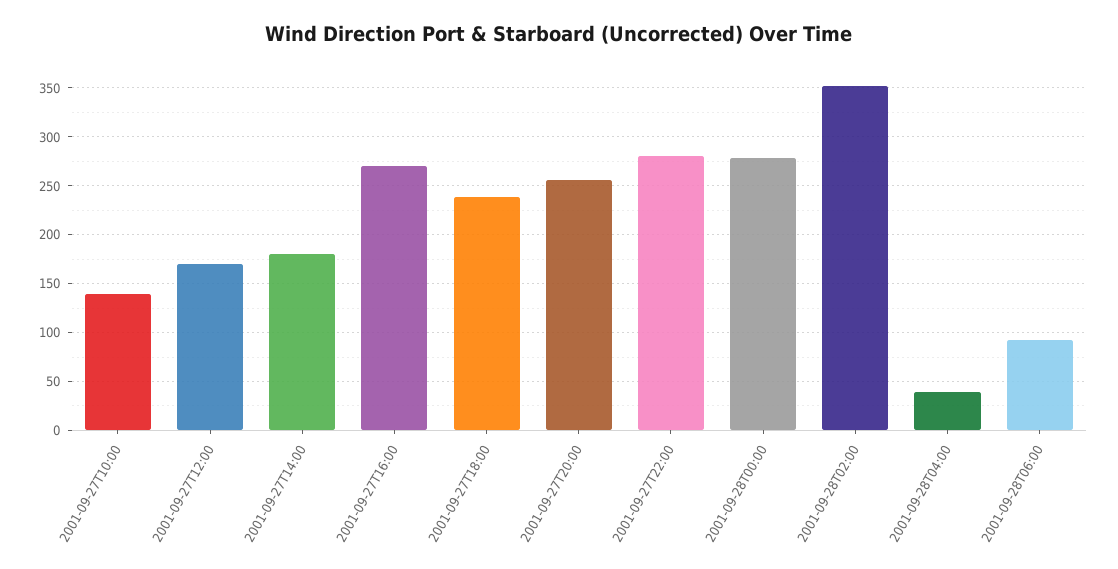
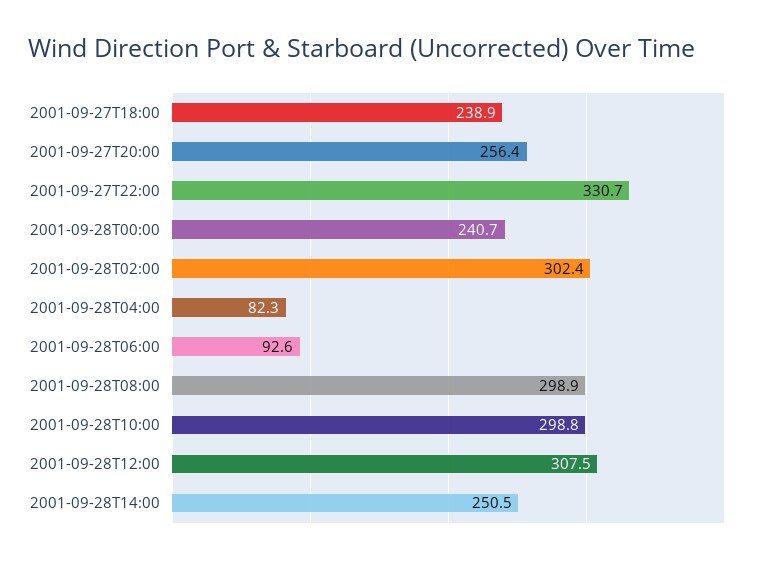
2001-09-27T10:00: 140 -> none
2001-09-27T12:00: 170 -> none
2001-09-27T14:00: 180 -> none
2001-09-27T16:00: 270 -> none
2001-09-27T22:00: 280 -> 330.7
2001-09-28T00:00: 280 -> 240.7
2001-09-28T02:00: 350 -> 302.4
2001-09-28T04:00: 40 -> 82.3
2001-09-28T08:00: none -> 298.9
2001-09-28T10:00: none -> 298.8
2001-09-28T12:00: none -> 307.5
2001-09-28T14:00: none -> 250.5

